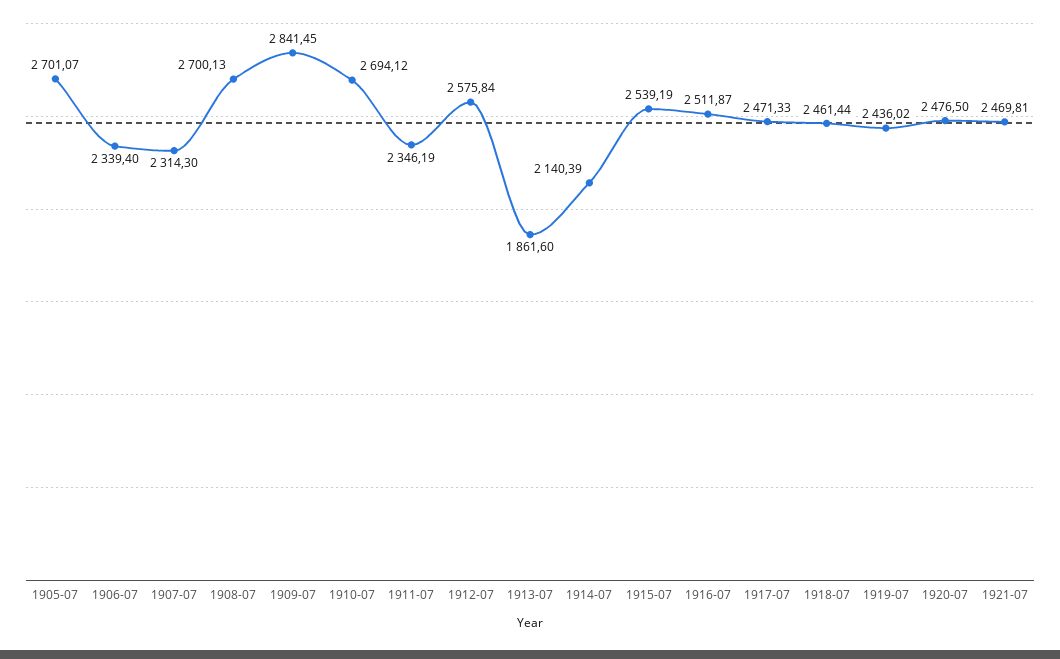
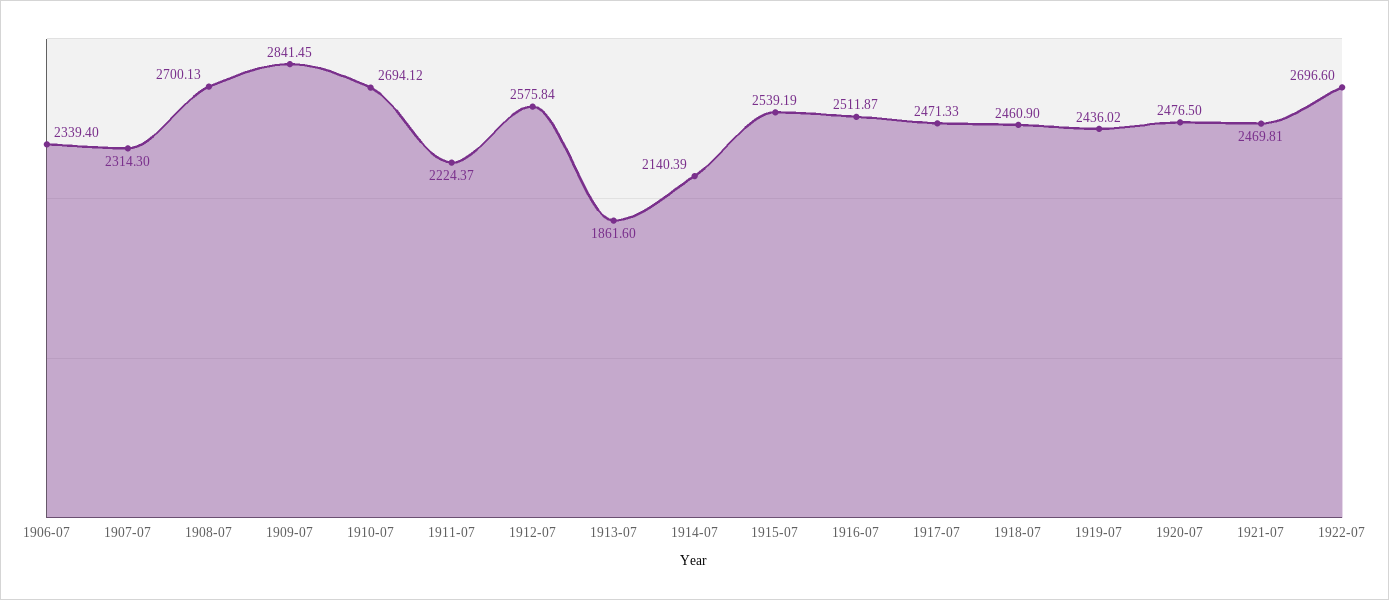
1905-07: 2701.07 -> none
1911-07: 2346.19 -> 2224.37
1918-07: 2461.44 -> 2460.9
1922-07: none -> 2696.6

